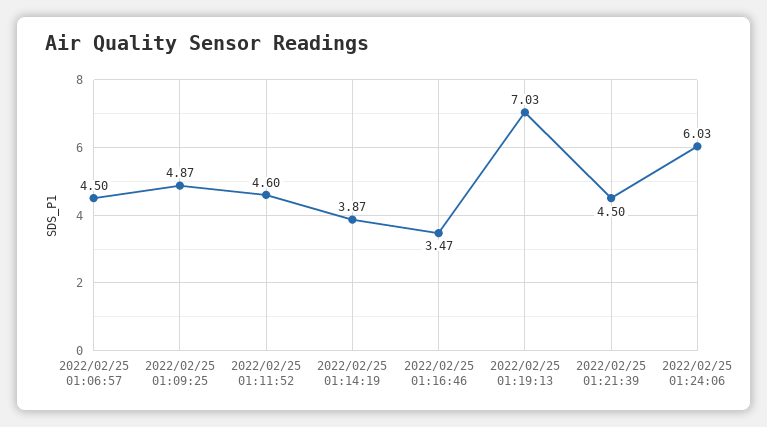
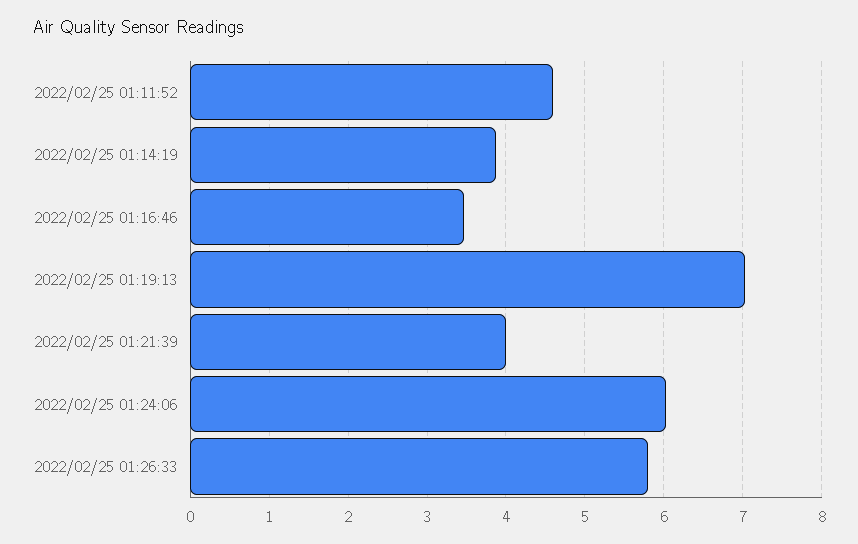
2022/02/25 01:06:57: 4.5 -> none
2022/02/25 01:09:25: 4.87 -> none
2022/02/25 01:21:39: 4.5 -> 4
2022/02/25 01:26:33: none -> 5.8

